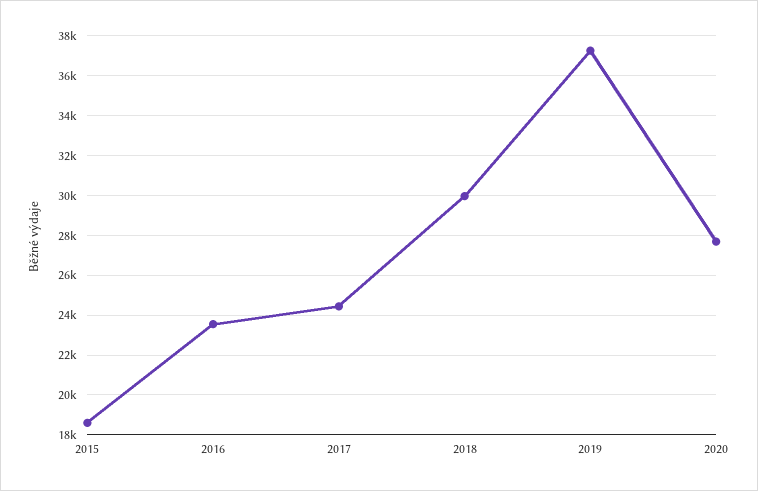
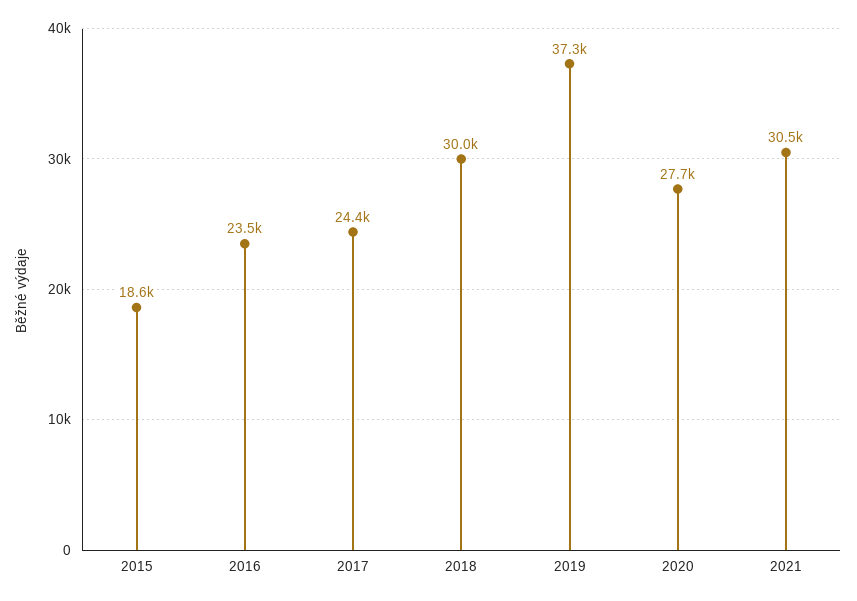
2021: none -> 30500

